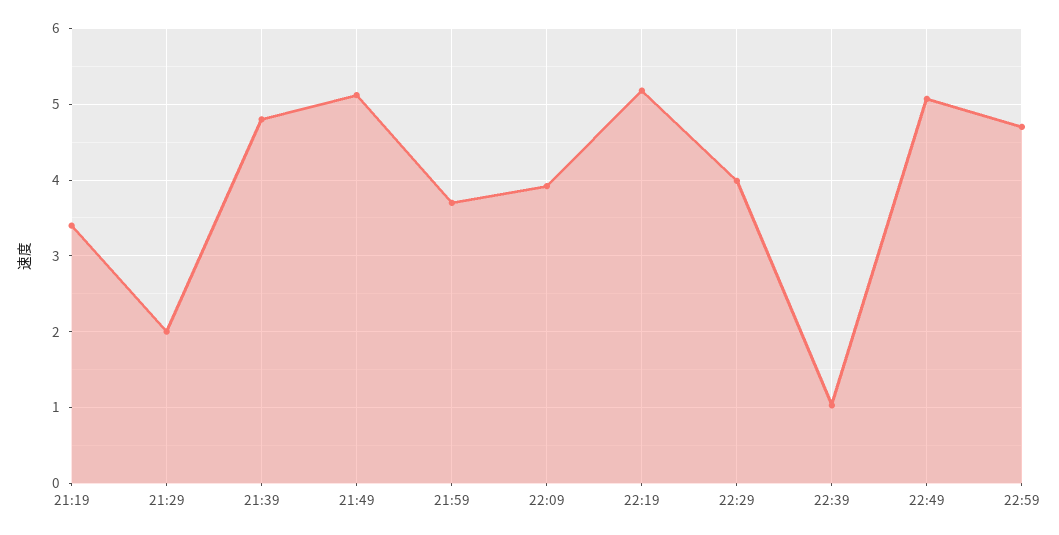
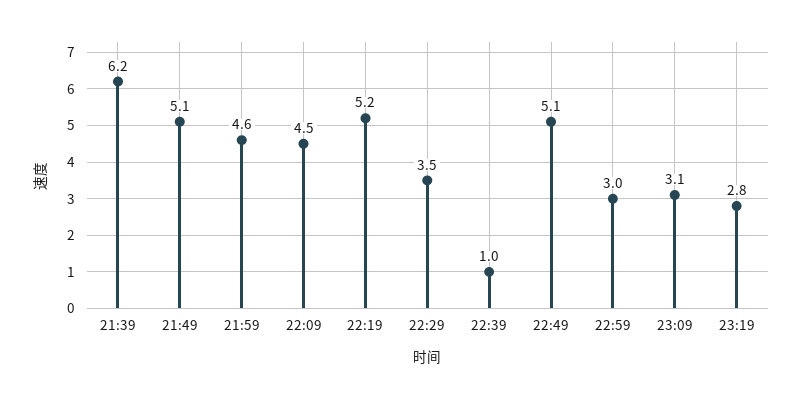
21:19: 3.4 -> none
21:29: 2 -> none
21:39: 4.8 -> 6.2
21:59: 3.7 -> 4.6
22:09: 3.9 -> 4.5
22:29: 4 -> 3.5
22:59: 4.7 -> 3
23:09: none -> 3.1
23:19: none -> 2.8

